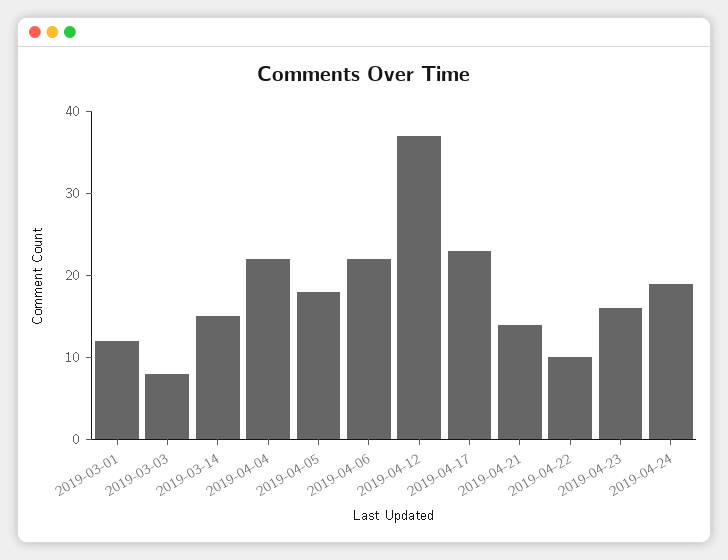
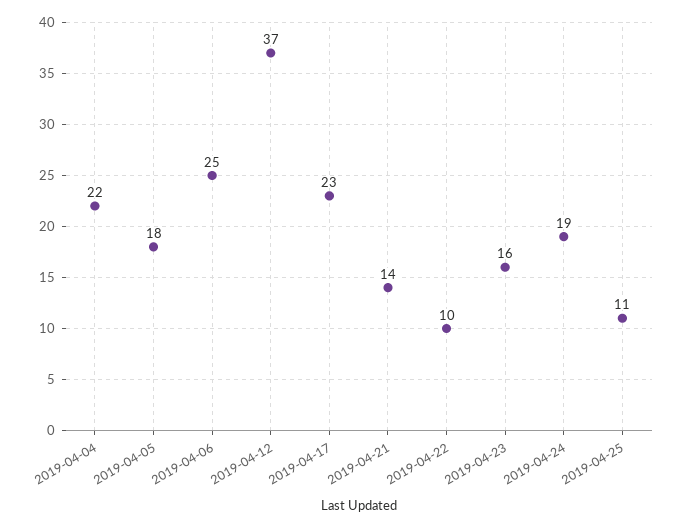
2019-03-01: 12 -> none
2019-03-03: 8 -> none
2019-03-14: 15 -> none
2019-04-06: 22 -> 25
2019-04-25: none -> 11

